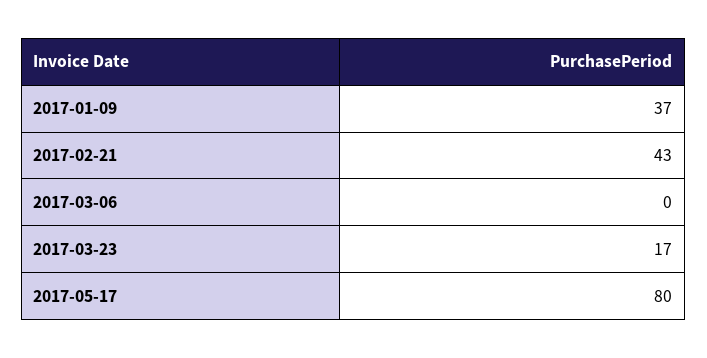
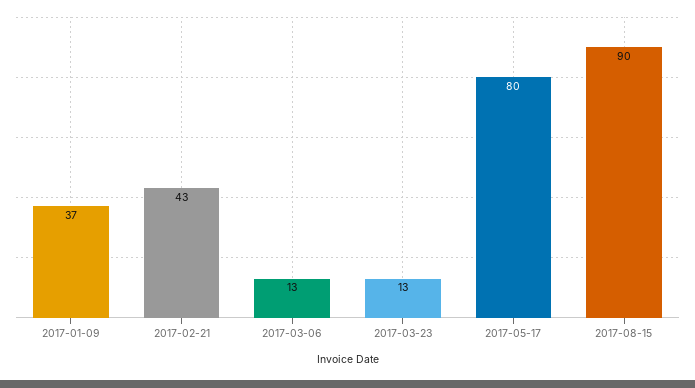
2017-03-06: 0 -> 13
2017-03-23: 17 -> 13
2017-08-15: none -> 90

